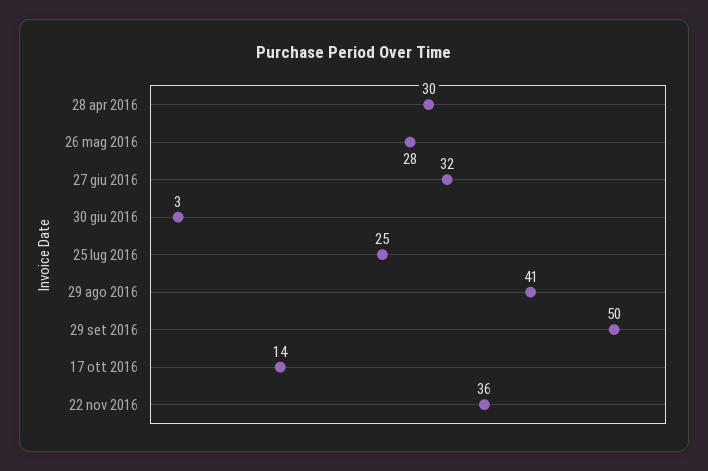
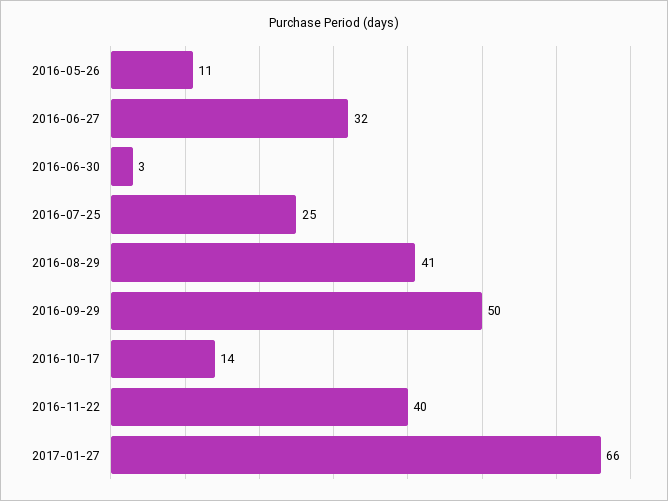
28 apr 2016: 30 -> none
26 mag 2016: 28 -> 11
22 nov 2016: 36 -> 40
2017-01-27: none -> 66

